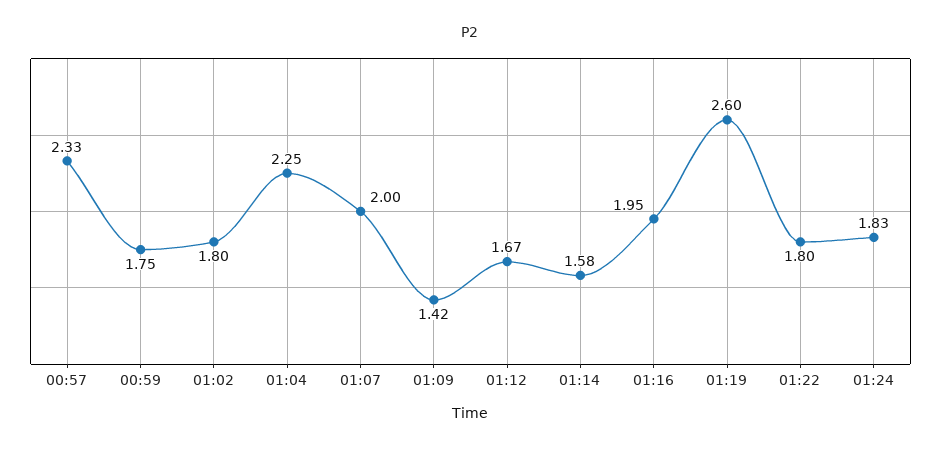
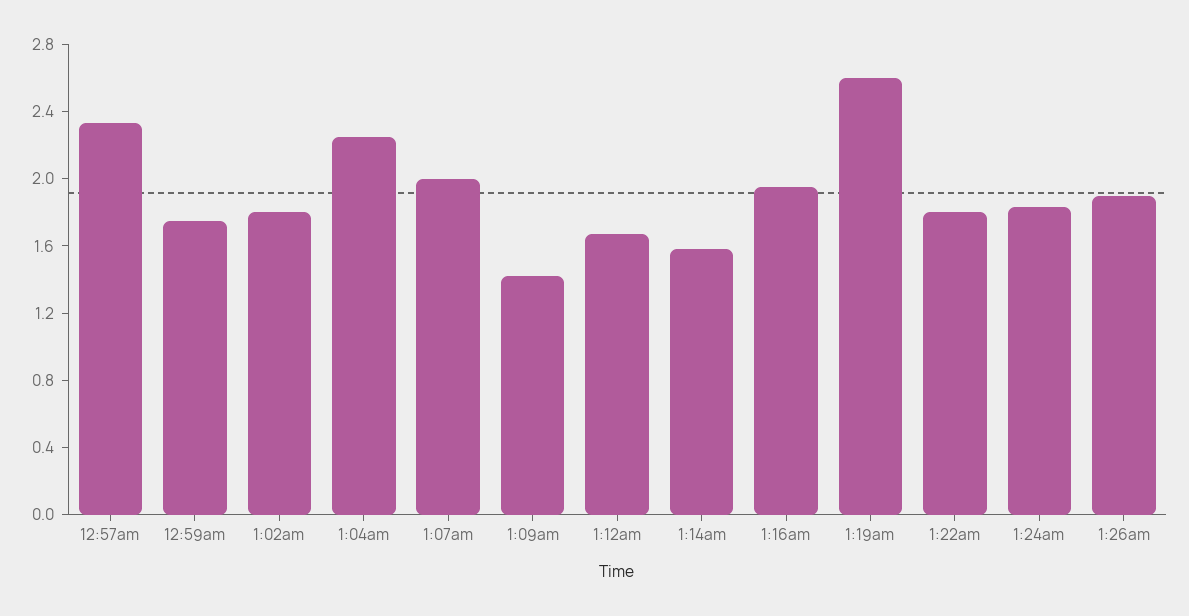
1:26am: none -> 1.9

